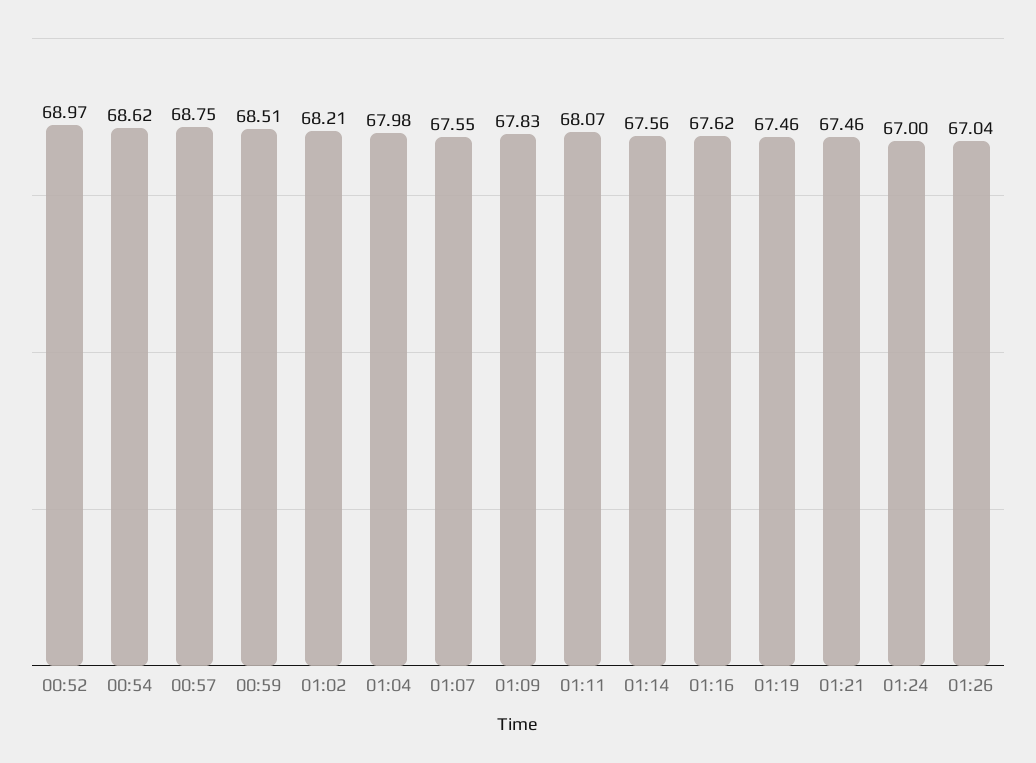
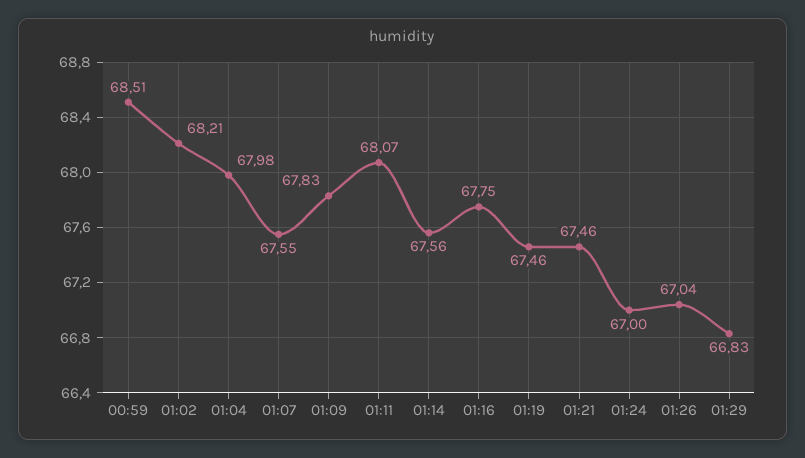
00:52: 68.97 -> none
00:54: 68.62 -> none
00:57: 68.75 -> none
01:16: 67.62 -> 67.75
01:29: none -> 66.83

